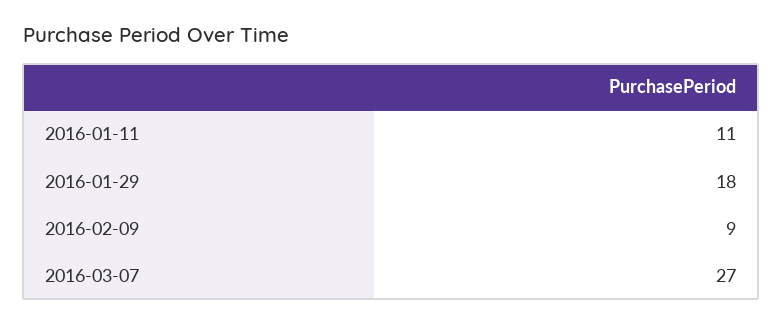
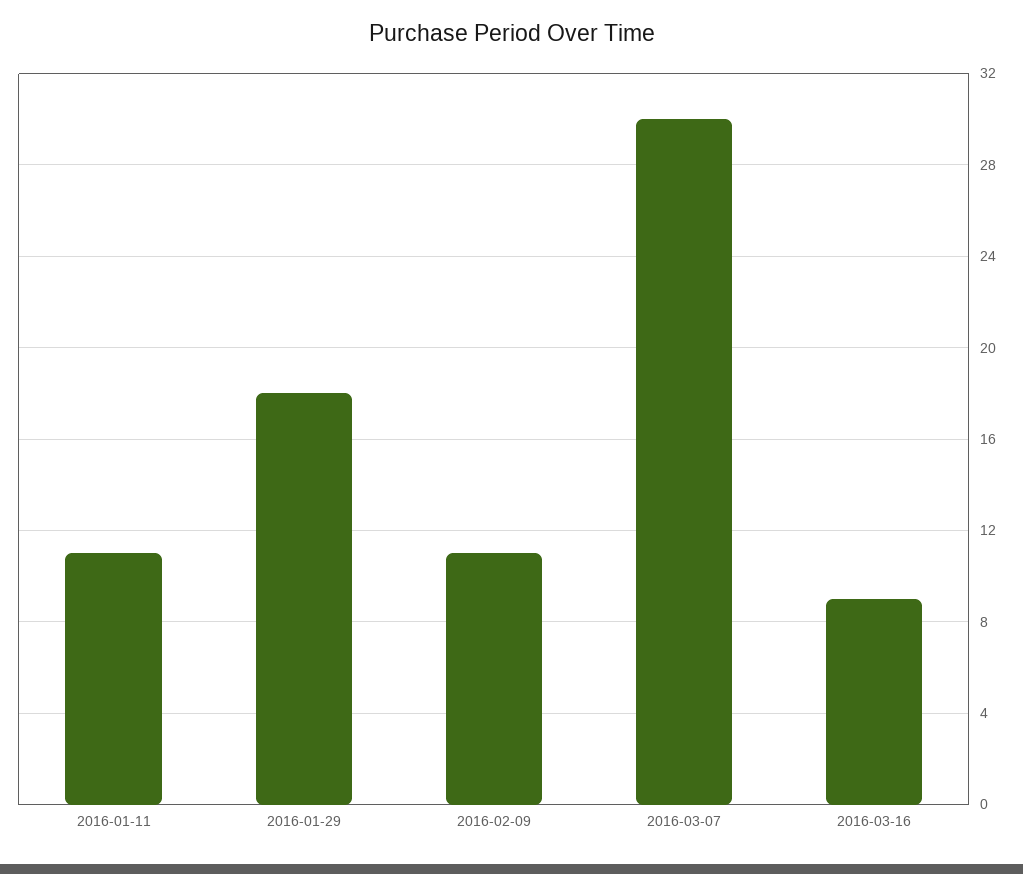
2016-02-09: 9 -> 11
2016-03-07: 27 -> 30
2016-03-16: none -> 9

